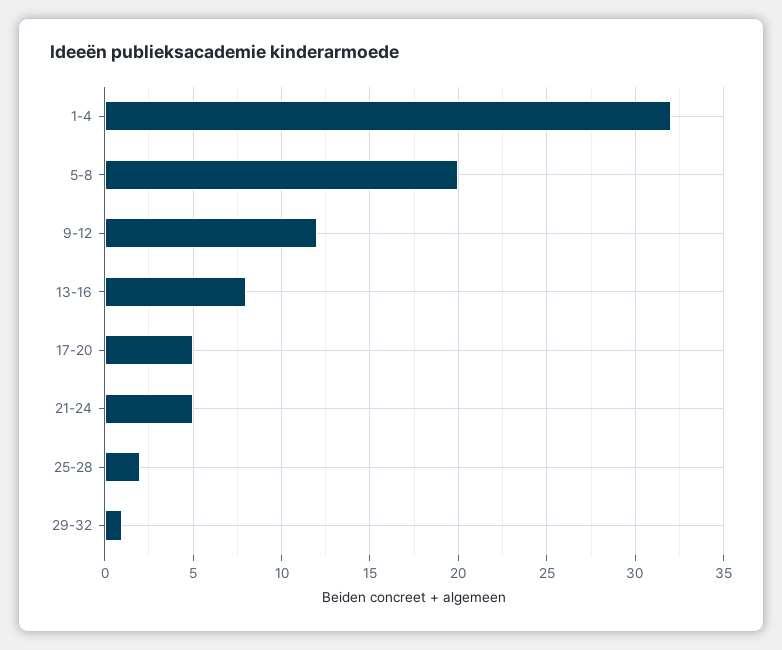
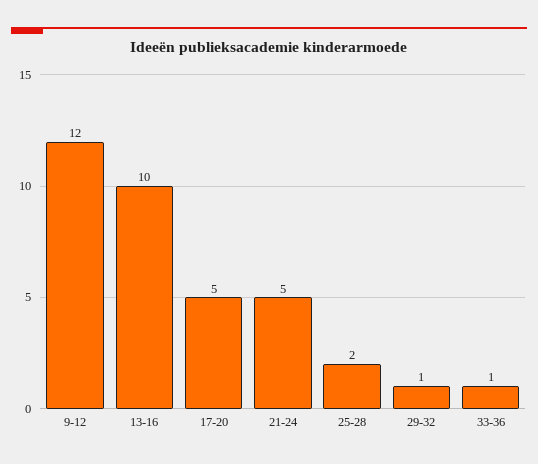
1-4: 32 -> none
5-8: 20 -> none
13-16: 8 -> 10
33-36: none -> 1

